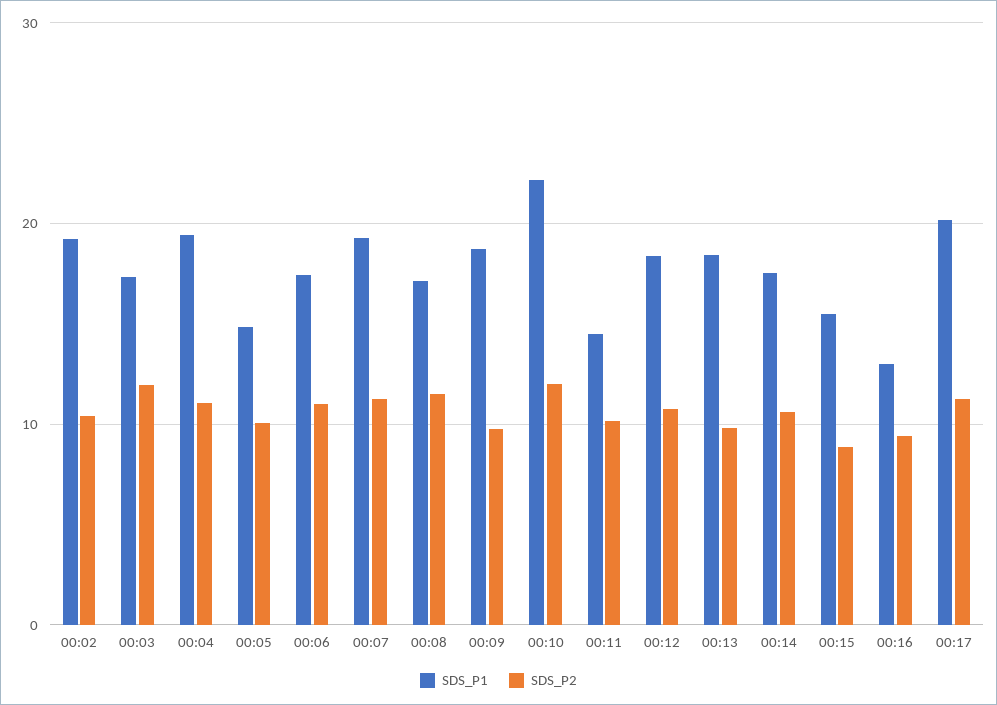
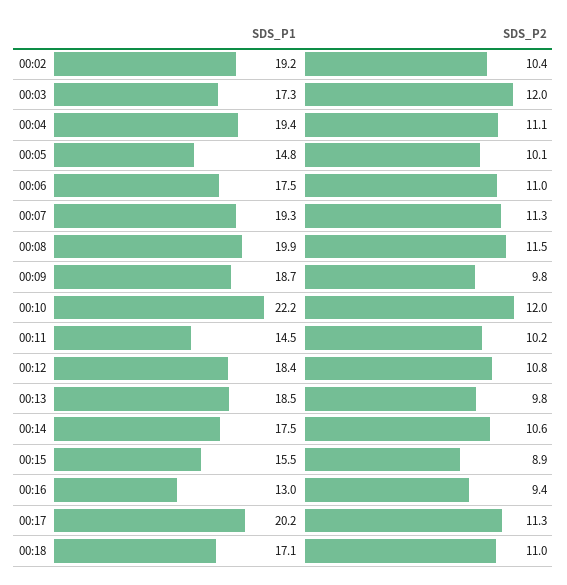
SDS_P1, 00:08: 17 -> 19.9
SDS_P1, 00:18: none -> 17.1
SDS_P2, 00:18: none -> 11

